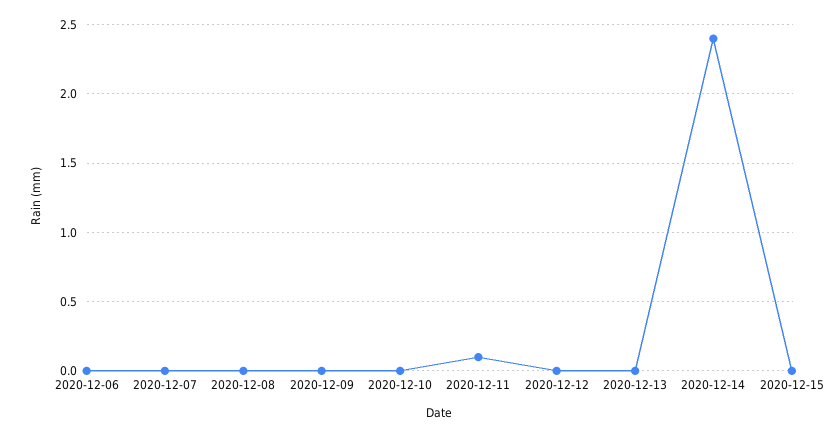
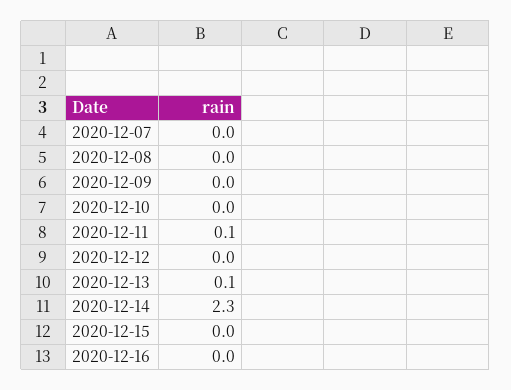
2020-12-06: 0 -> none
2020-12-13: 0 -> 0.1
2020-12-14: 2.4 -> 2.3
2020-12-16: none -> 0

